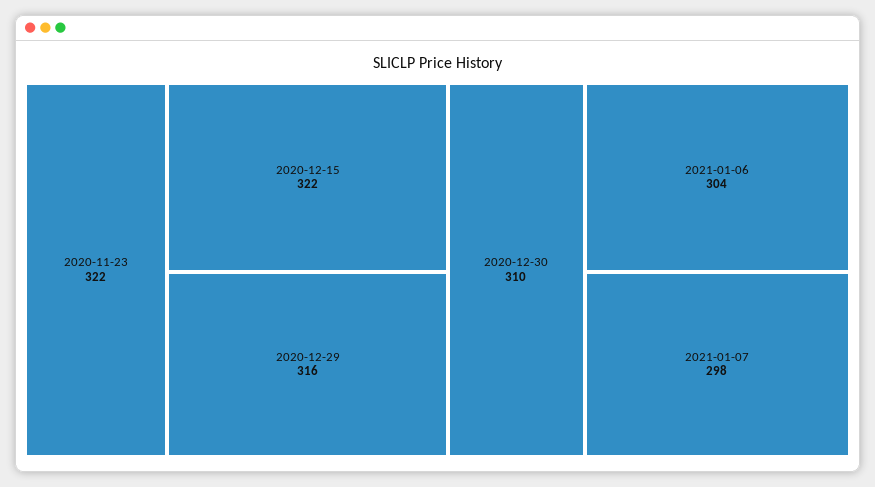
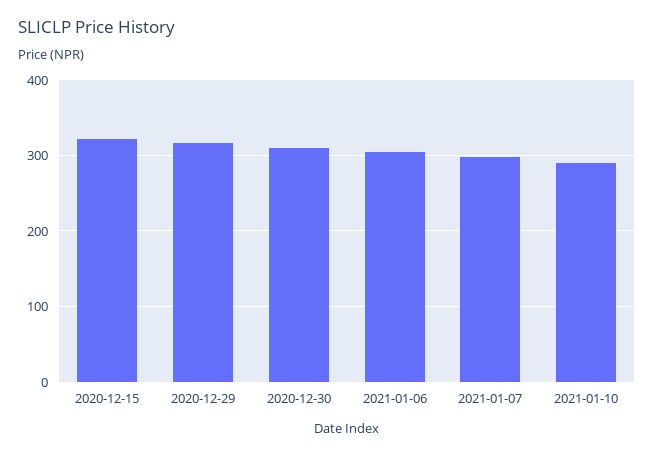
2020-11-23: 322 -> none
2021-01-10: none -> 290

